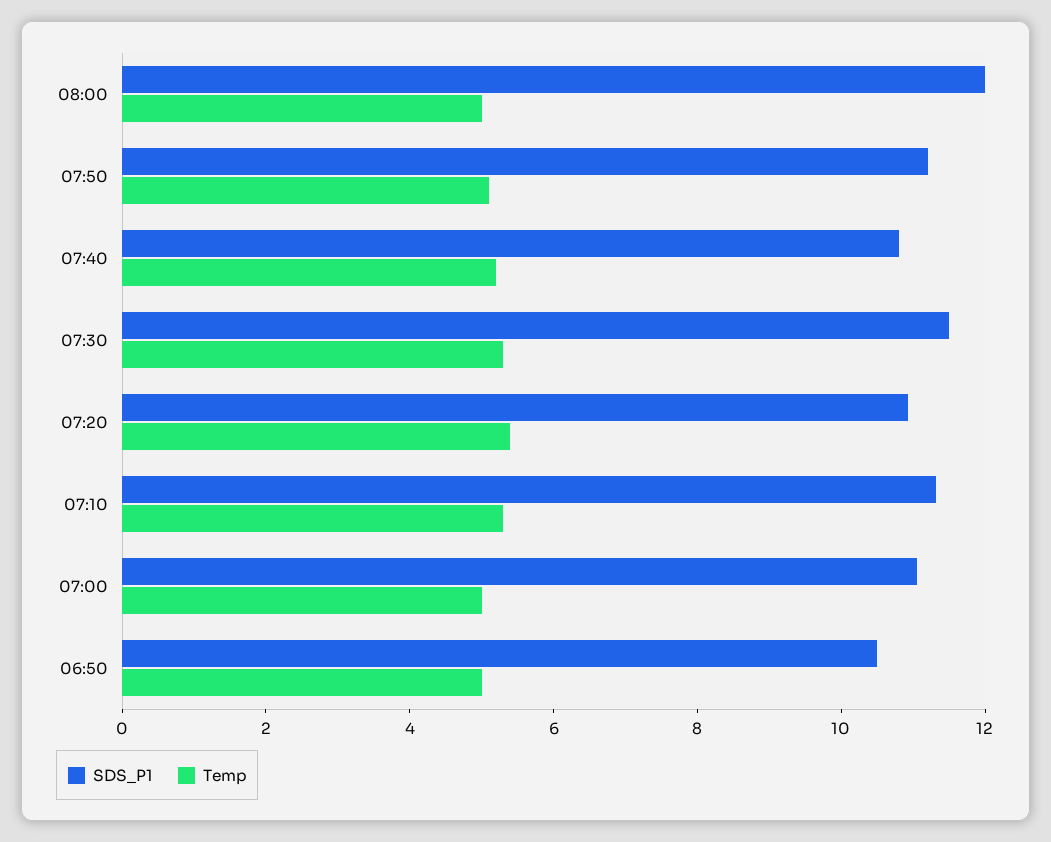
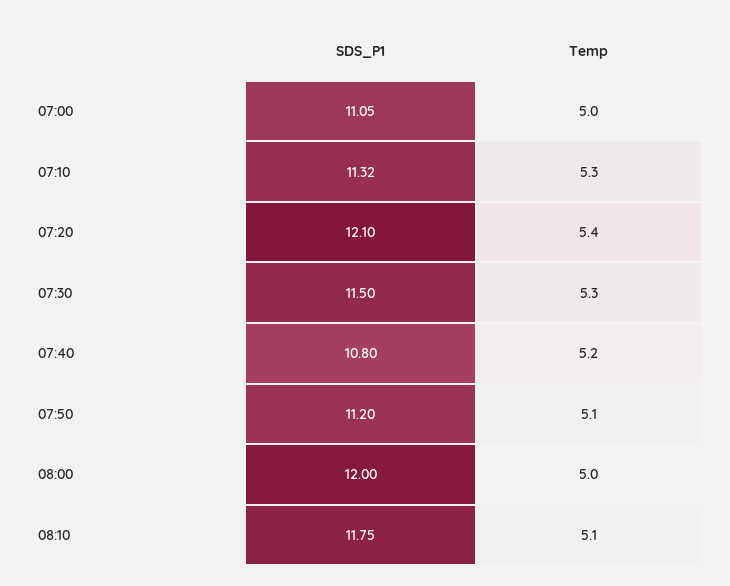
SDS_P1, 07:20: 11 -> 12.1
SDS_P1, 06:50: 10.5 -> none
Temp, 06:50: 5 -> none
SDS_P1, 08:10: none -> 11.75
Temp, 08:10: none -> 5.1

